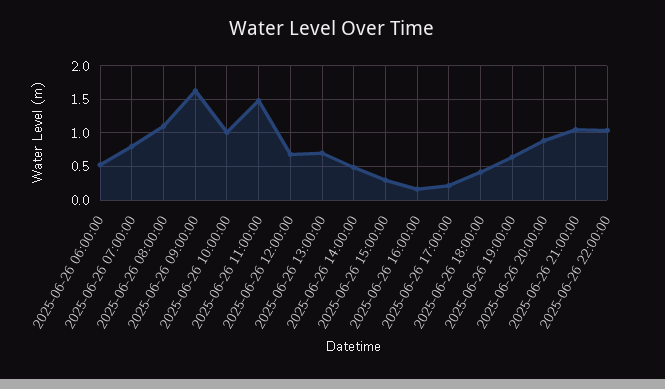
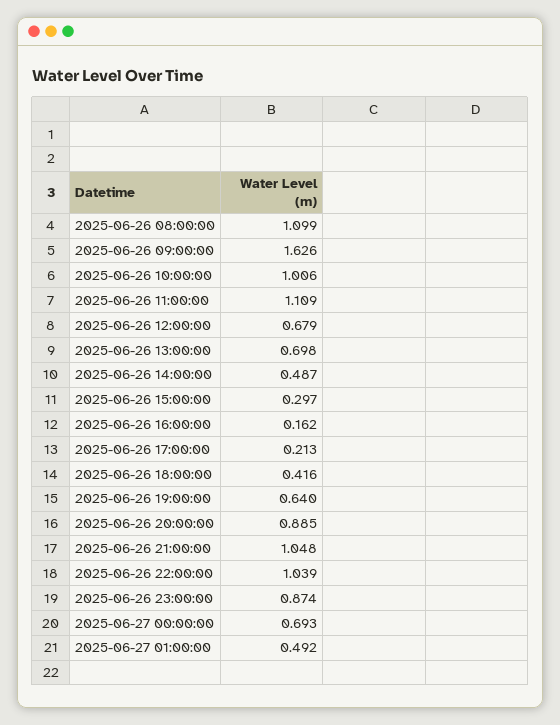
2025-06-26 06:00:00: 0.5 -> none
2025-06-26 07:00:00: 0.8 -> none
2025-06-26 11:00:00: 1.5 -> 1.109
2025-06-26 23:00:00: none -> 0.874
2025-06-27 00:00:00: none -> 0.693
2025-06-27 01:00:00: none -> 0.492

